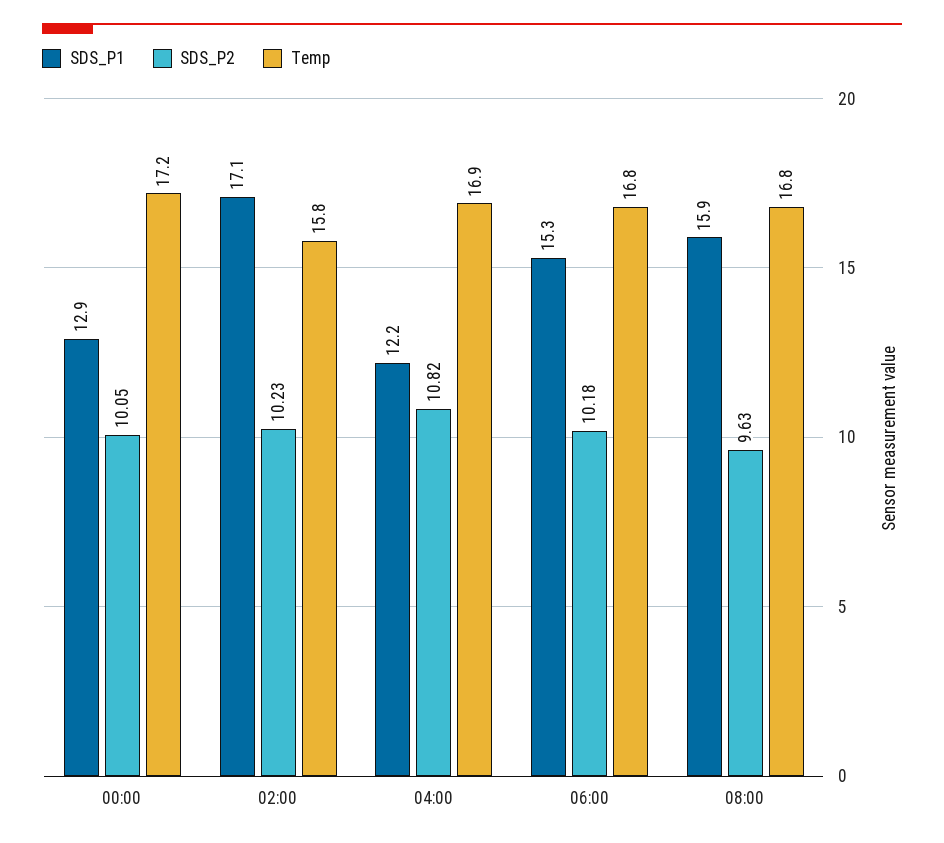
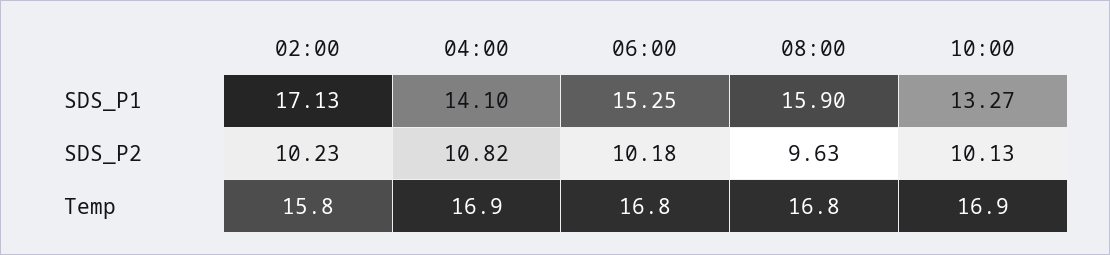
SDS_P1, 00:00: 12.9 -> none
SDS_P2, 00:00: 10.05 -> none
Temp, 00:00: 17.2 -> none
SDS_P1, 04:00: 12.2 -> 14.1
SDS_P1, 10:00: none -> 13.27
SDS_P2, 10:00: none -> 10.13
Temp, 10:00: none -> 16.9

